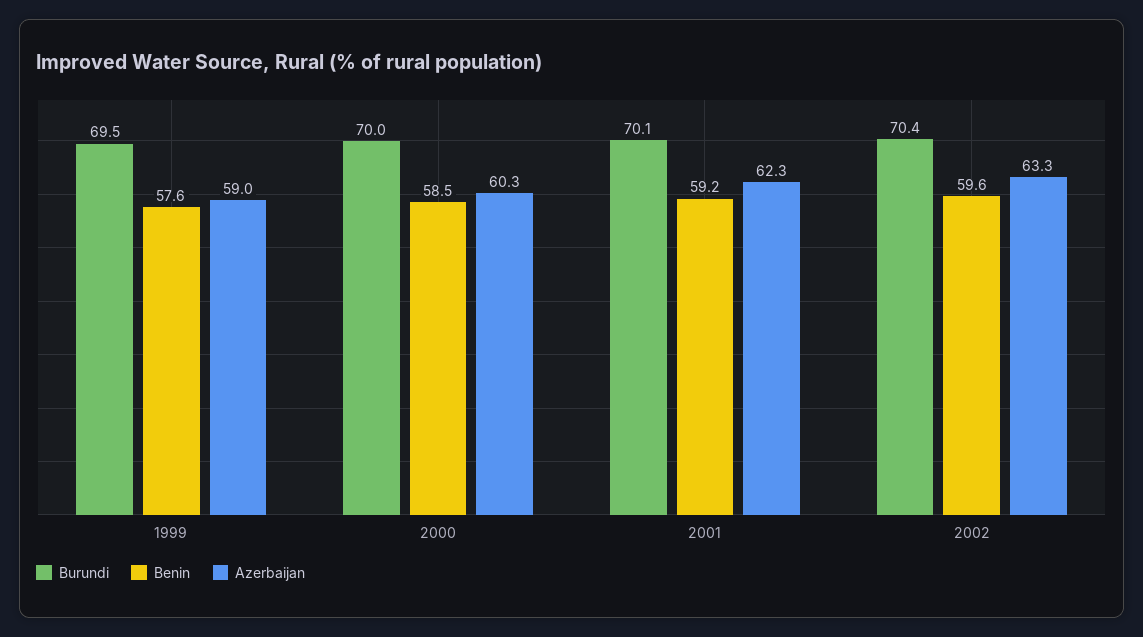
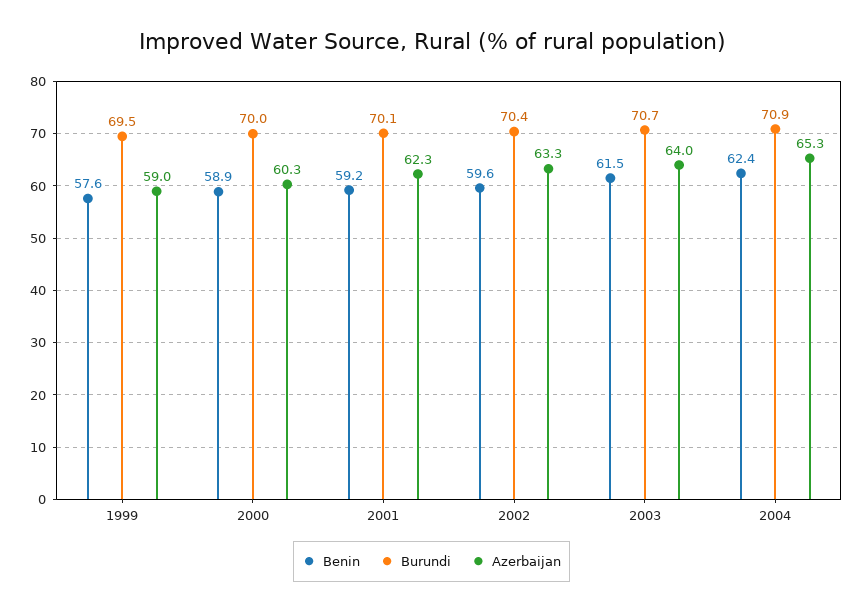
Benin, 2000: 58.5 -> 58.9
Benin, 2003: none -> 61.5
Burundi, 2003: none -> 70.7
Azerbaijan, 2003: none -> 64
Benin, 2004: none -> 62.4
Burundi, 2004: none -> 70.9
Azerbaijan, 2004: none -> 65.3

